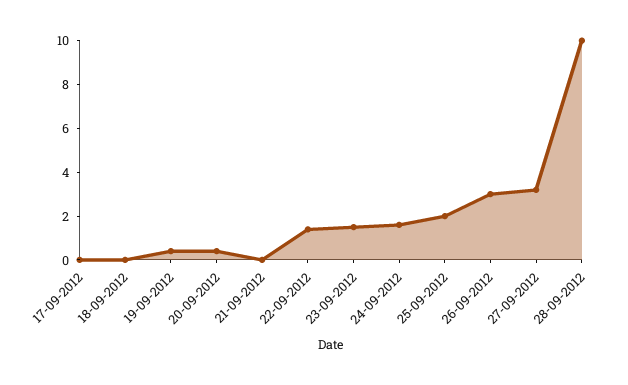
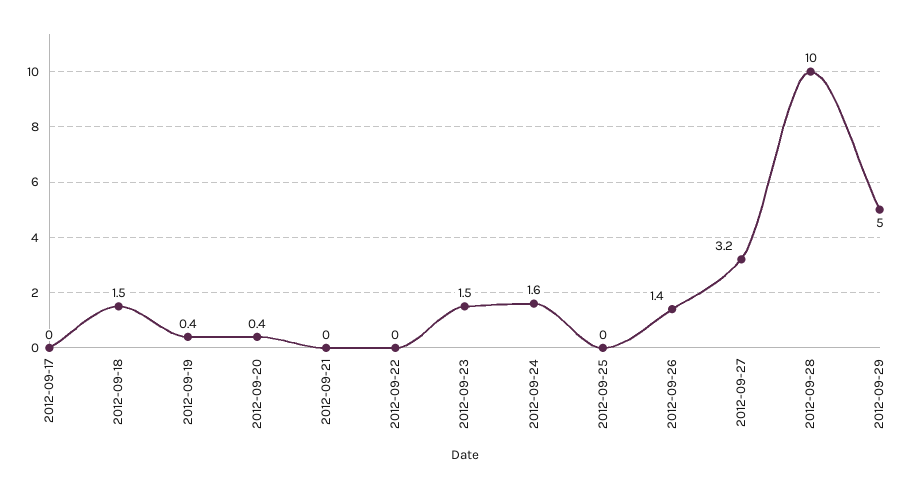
18-09-2012: 0 -> 1.5
22-09-2012: 1.5 -> 0
25-09-2012: 2 -> 0
26-09-2012: 3 -> 1.4
2012-09-29: none -> 5

